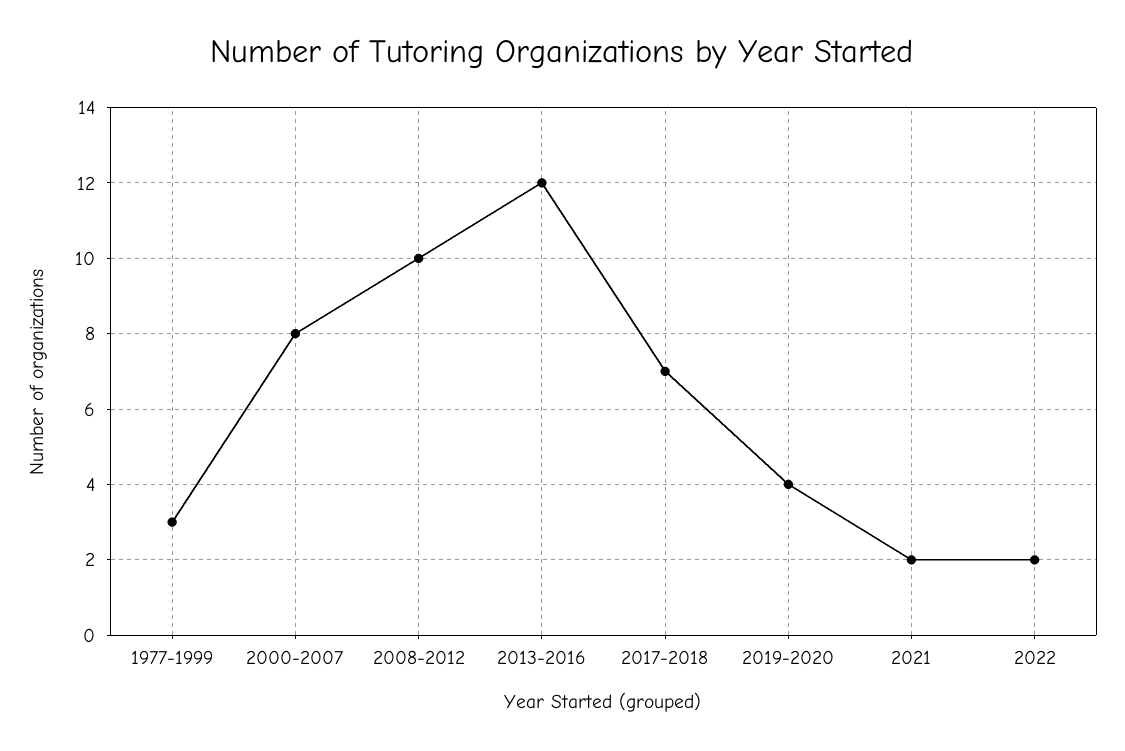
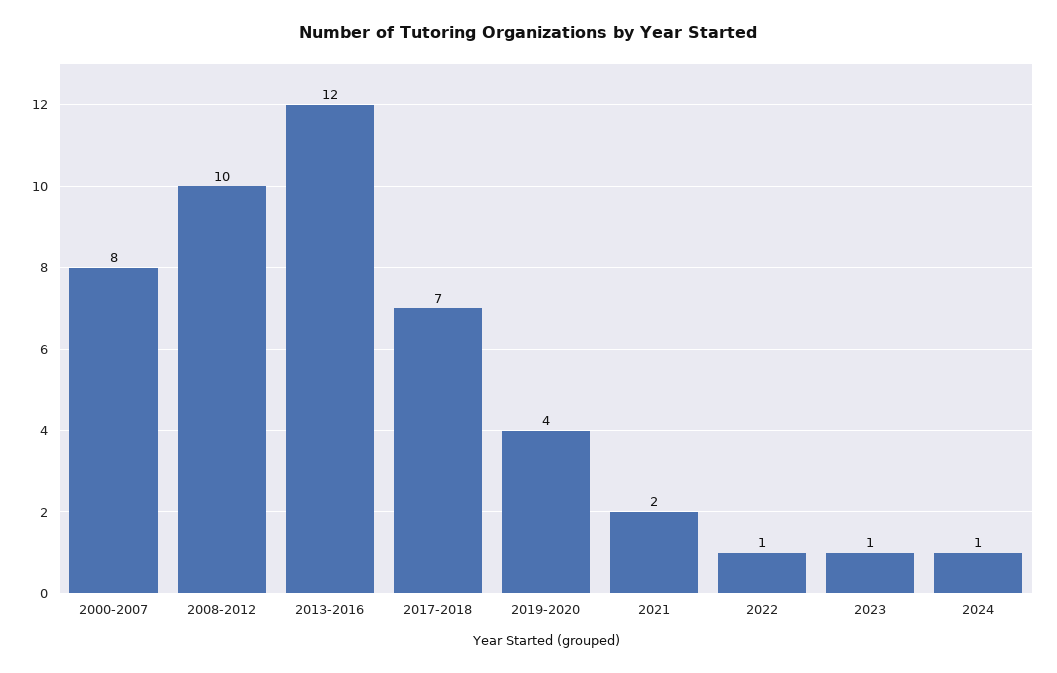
1977-1999: 3 -> none
2022: 2 -> 1
2023: none -> 1
2024: none -> 1

